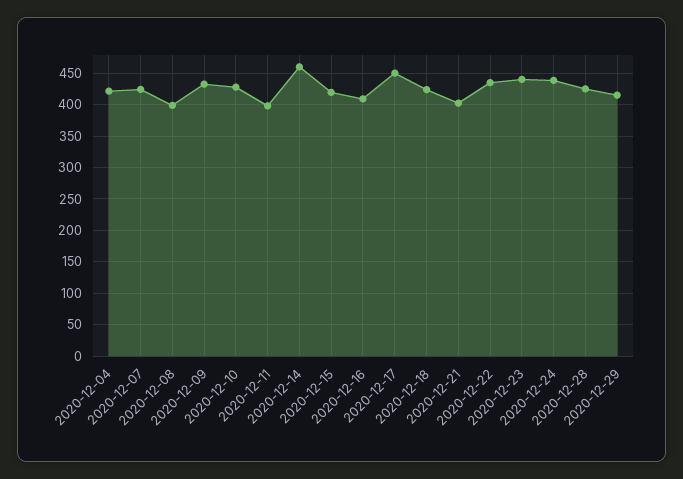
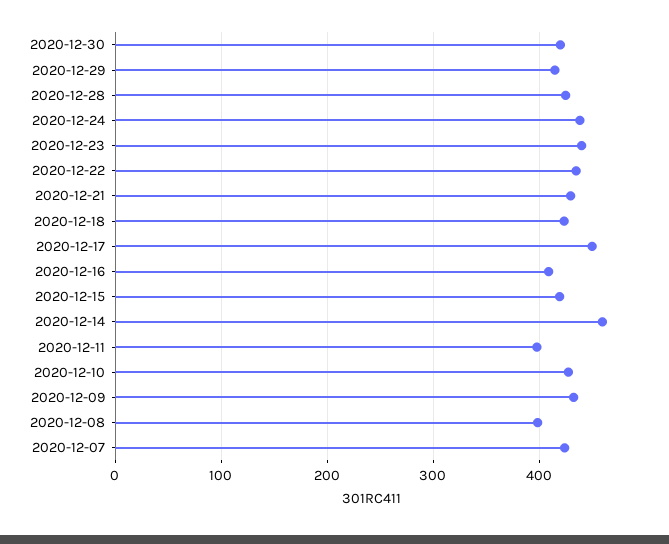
2020-12-04: 420 -> none
2020-12-21: 400 -> 430
2020-12-30: none -> 420

